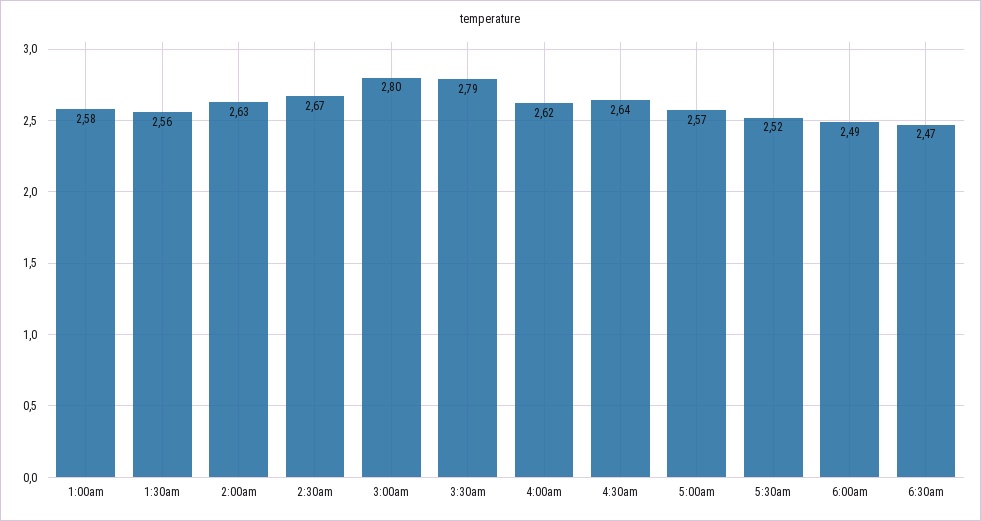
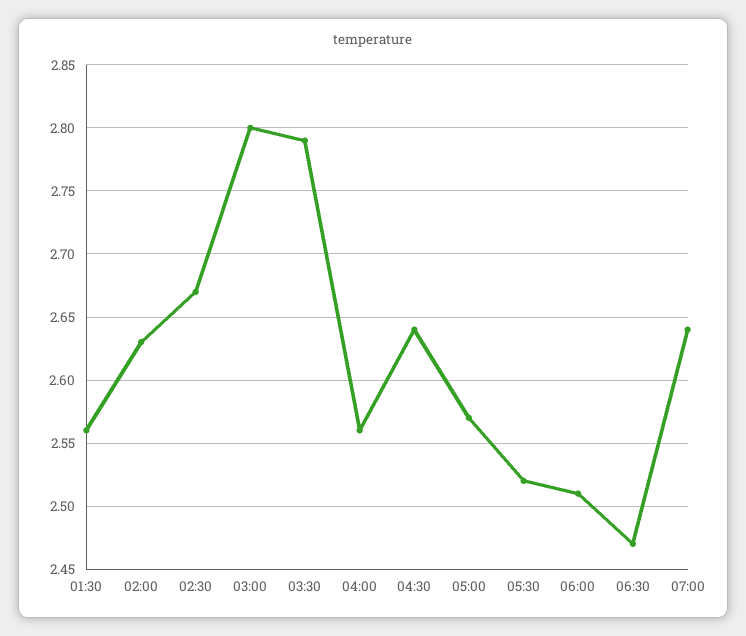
1:00am: 2.58 -> none
4:00am: 2.62 -> 2.56
6:00am: 2.49 -> 2.51
07:00: none -> 2.64

